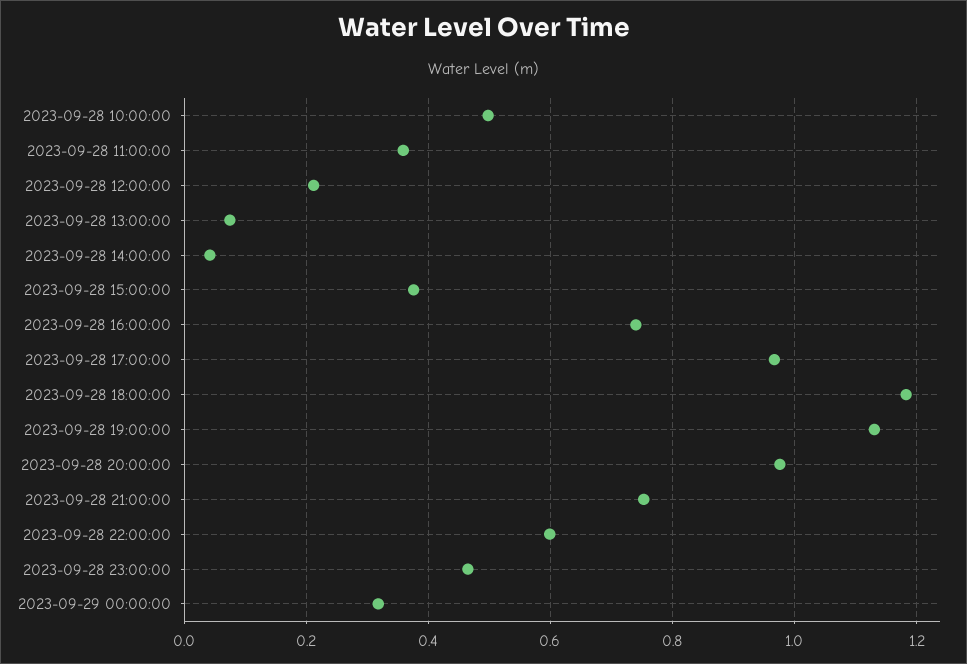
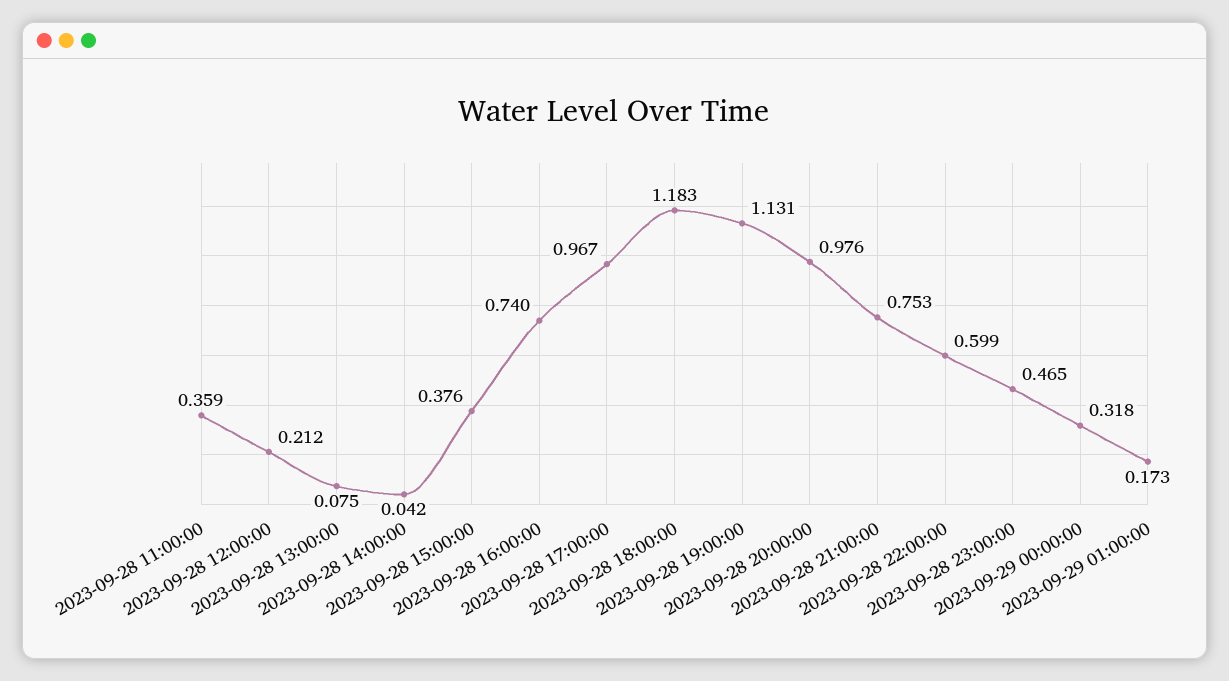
2023-09-28 10:00:00: 0.5 -> none
2023-09-29 01:00:00: none -> 0.173

